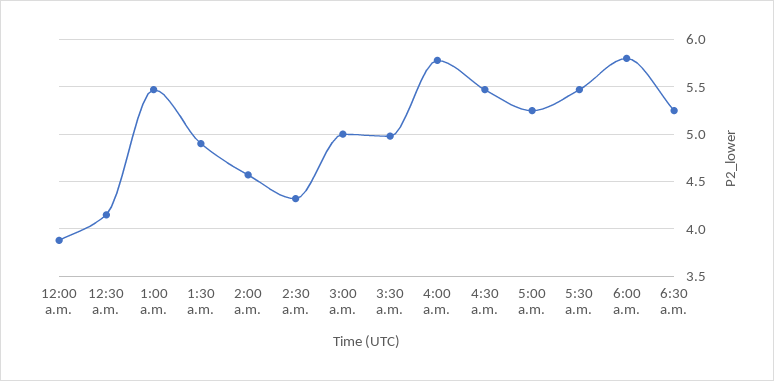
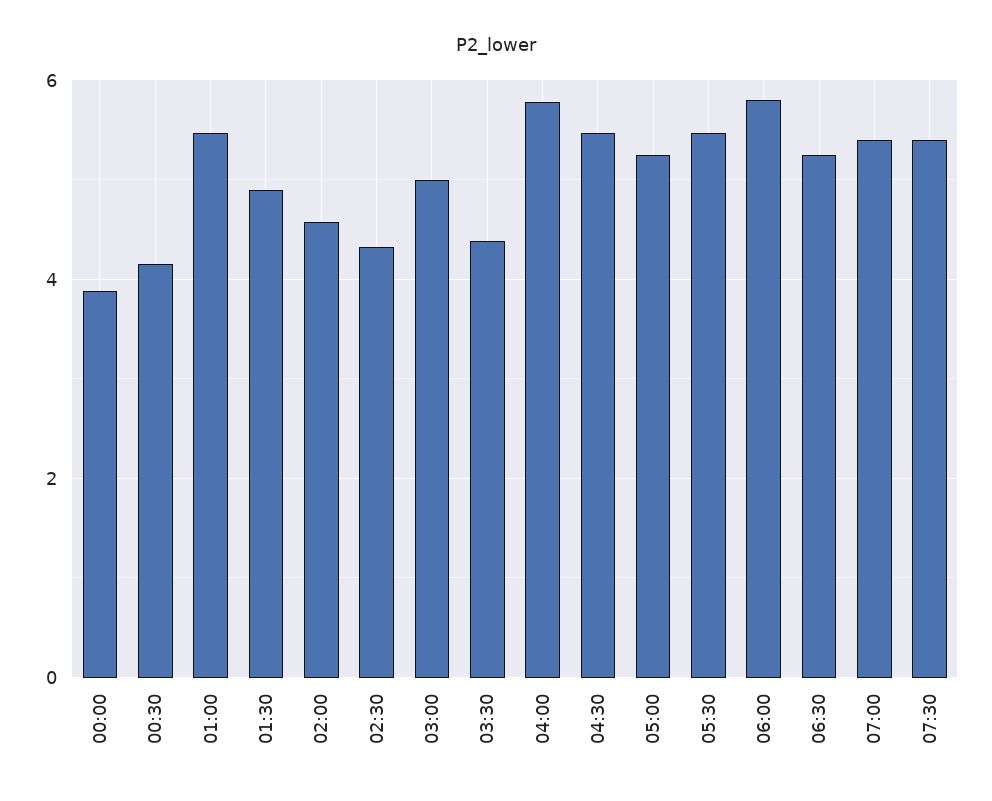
3:30 a.m.: 5 -> 4.4
07:00: none -> 5.4
07:30: none -> 5.4

